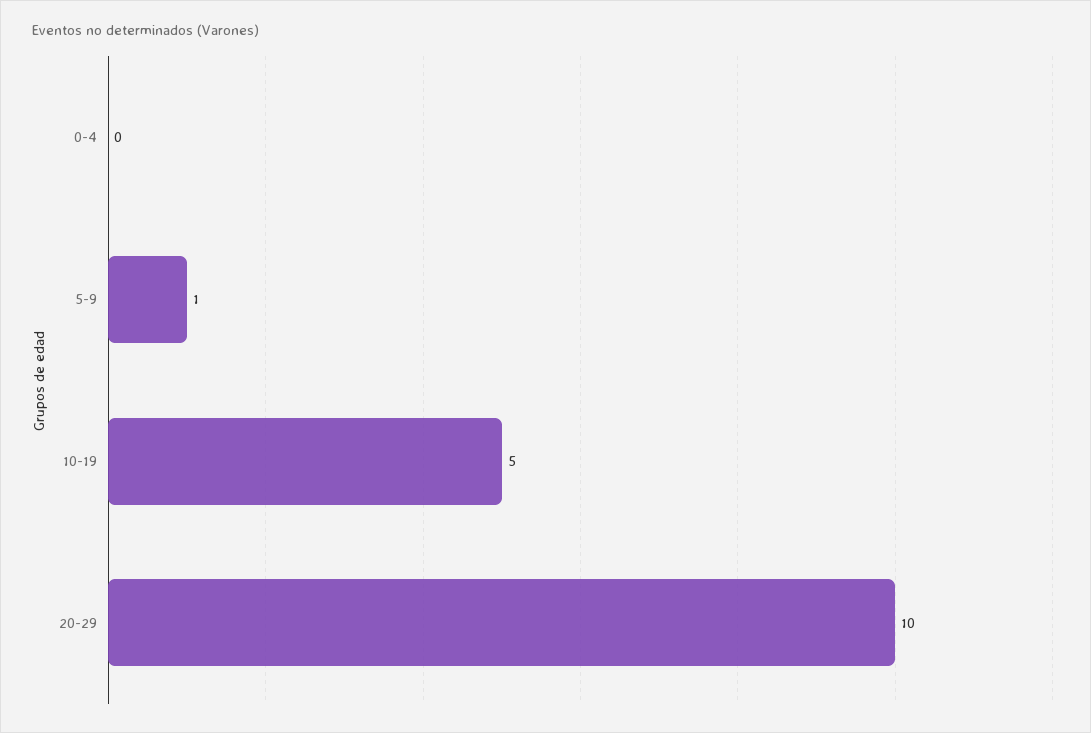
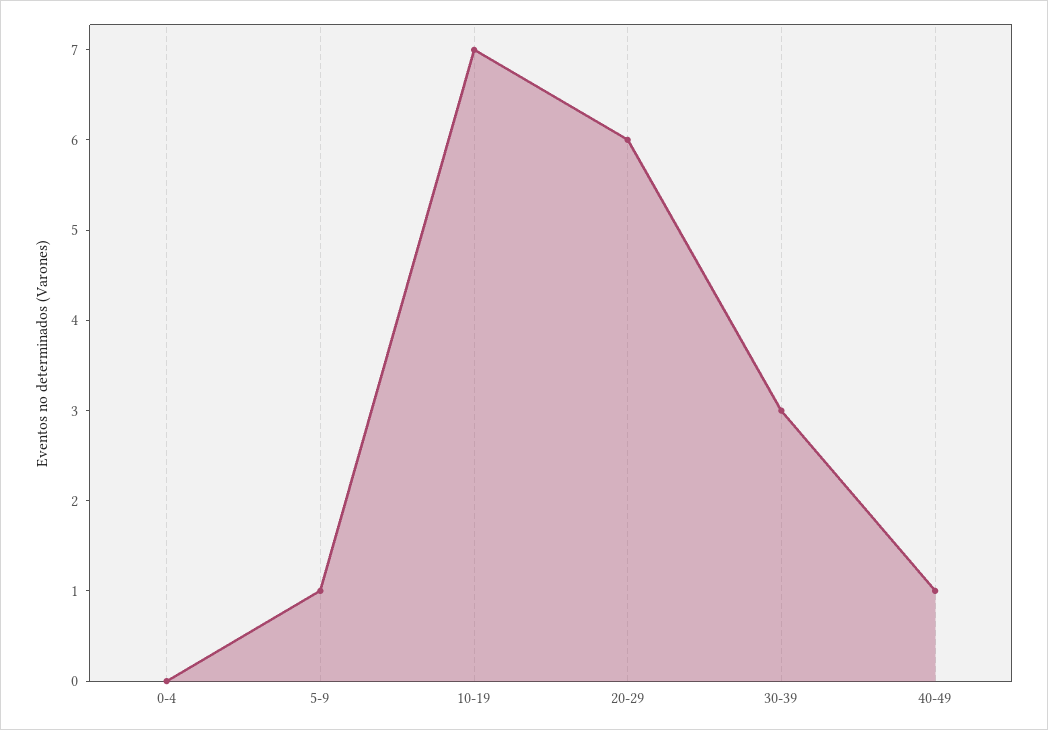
10-19: 5 -> 7
20-29: 10 -> 6
30-39: none -> 3
40-49: none -> 1

